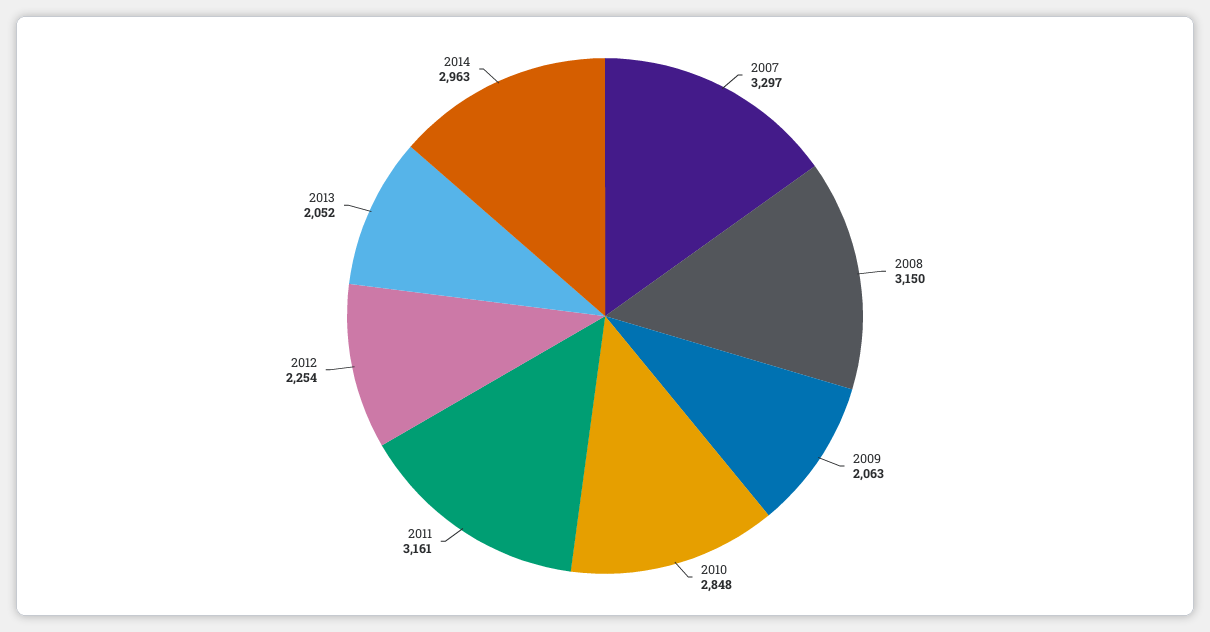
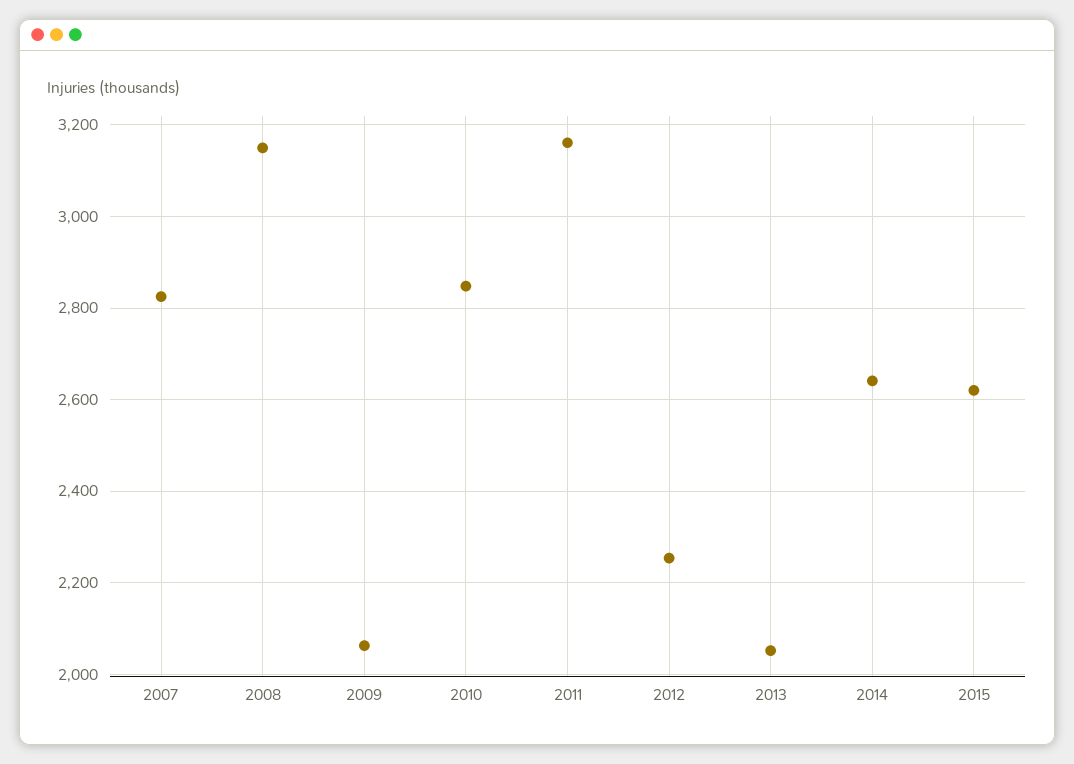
2007: 3297 -> 2820
2014: 2963 -> 2640
2015: none -> 2620

